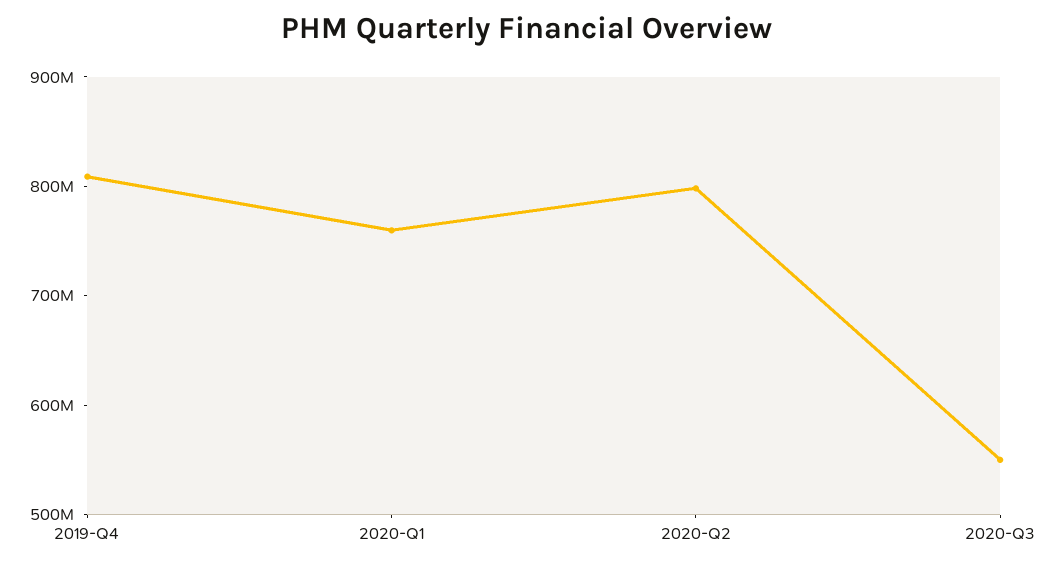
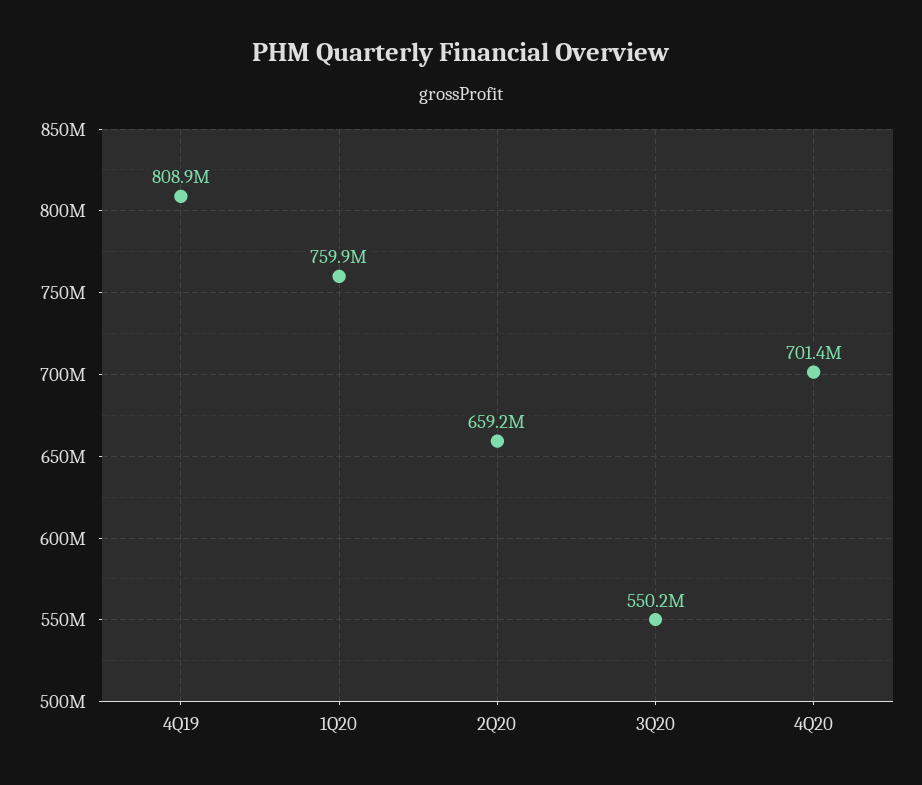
2020-Q2: 800000000 -> 659200000
4Q20: none -> 701400000

